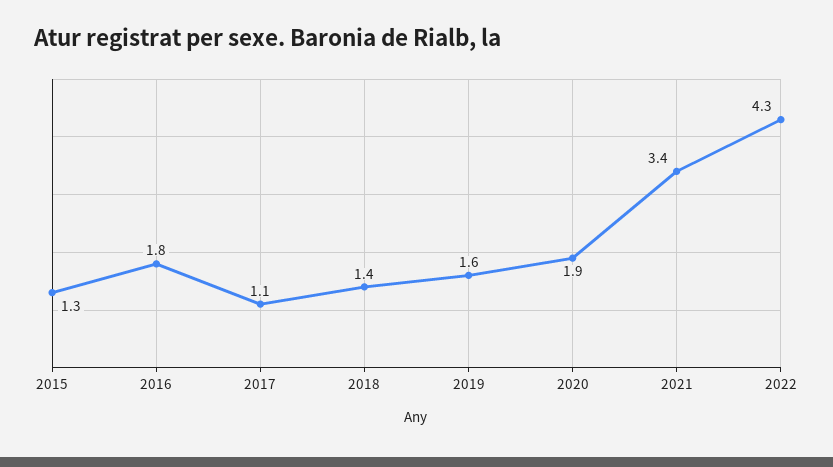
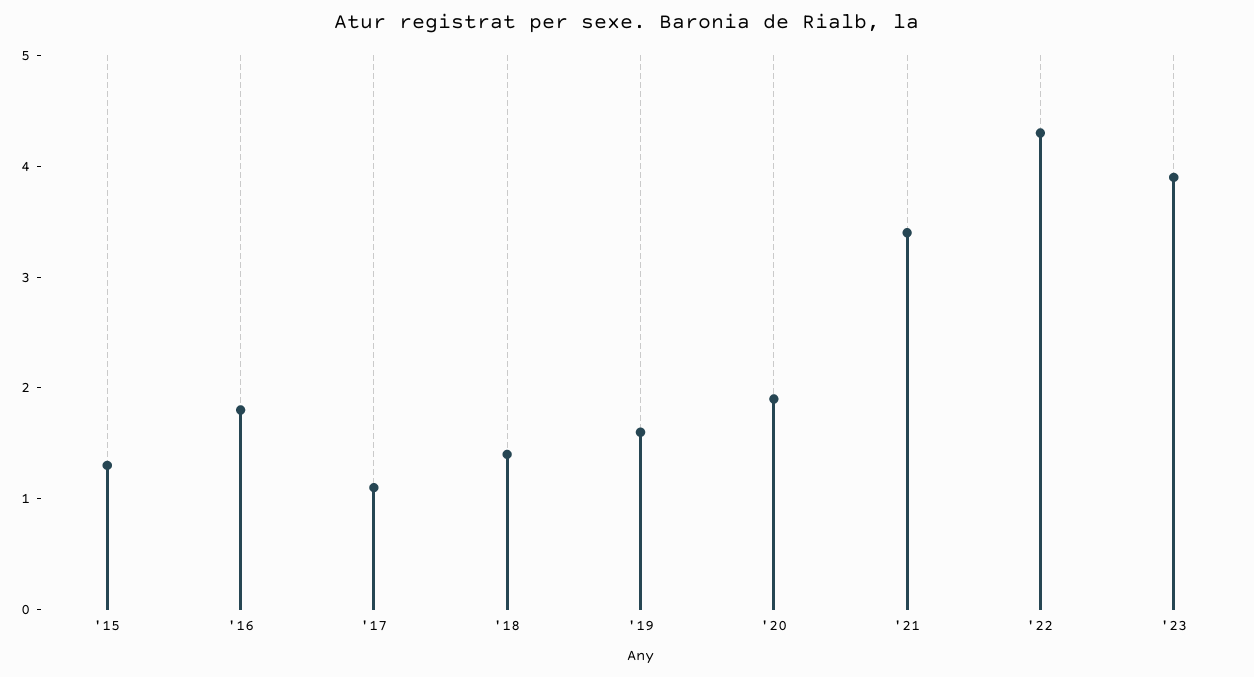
'23: none -> 3.9

